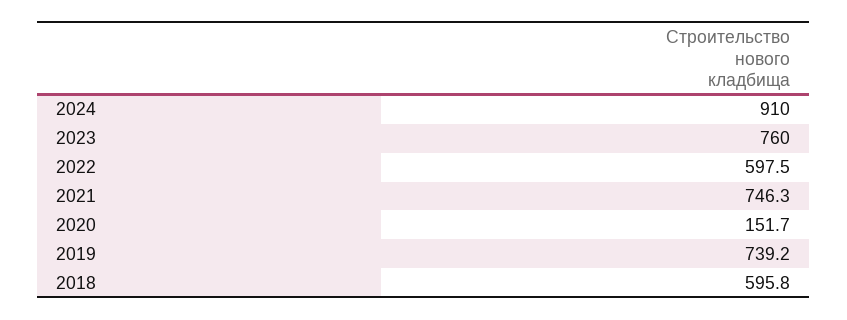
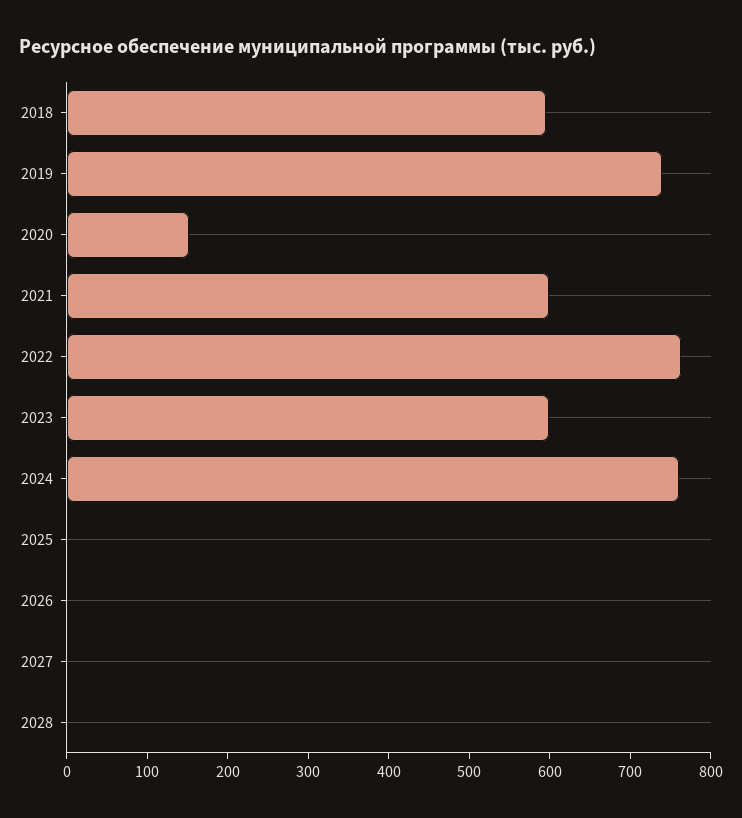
2024: 910 -> 760
2023: 760 -> 600
2022: 597.5 -> 760
2021: 746.3 -> 600
2025: none -> 0
2026: none -> 0
2027: none -> 0
2028: none -> 0

